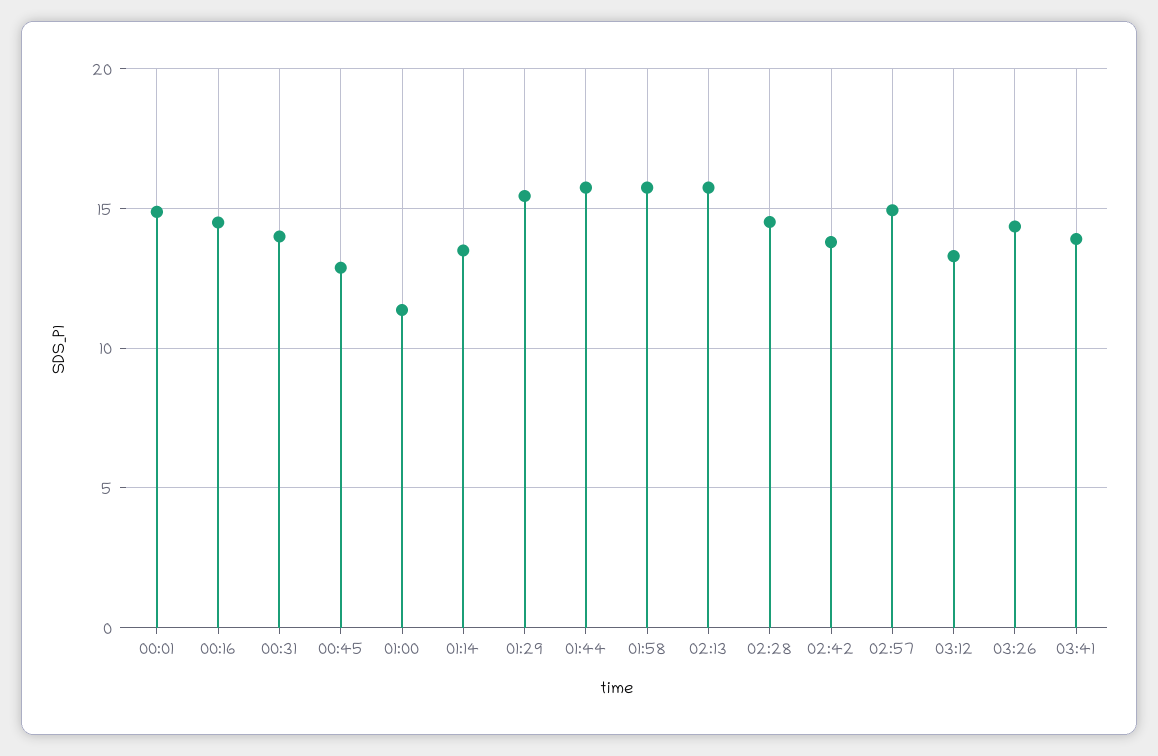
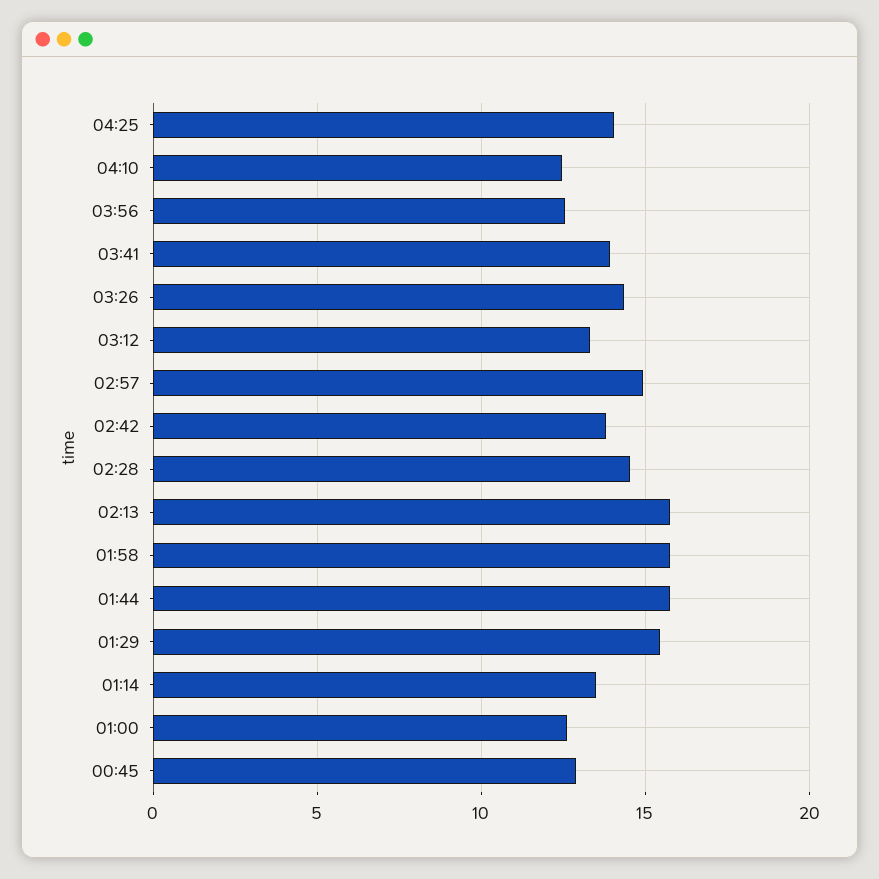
00:01: 15 -> none
00:16: 14.5 -> none
00:31: 14 -> none
01:00: 11.5 -> 12.5
04:25: none -> 14
04:10: none -> 12.5
03:56: none -> 12.5

